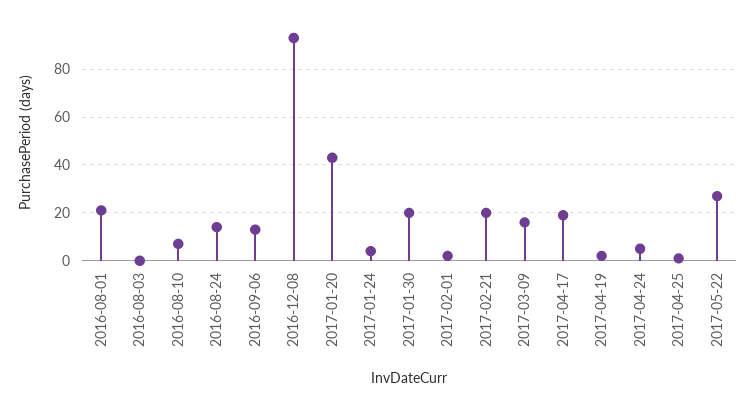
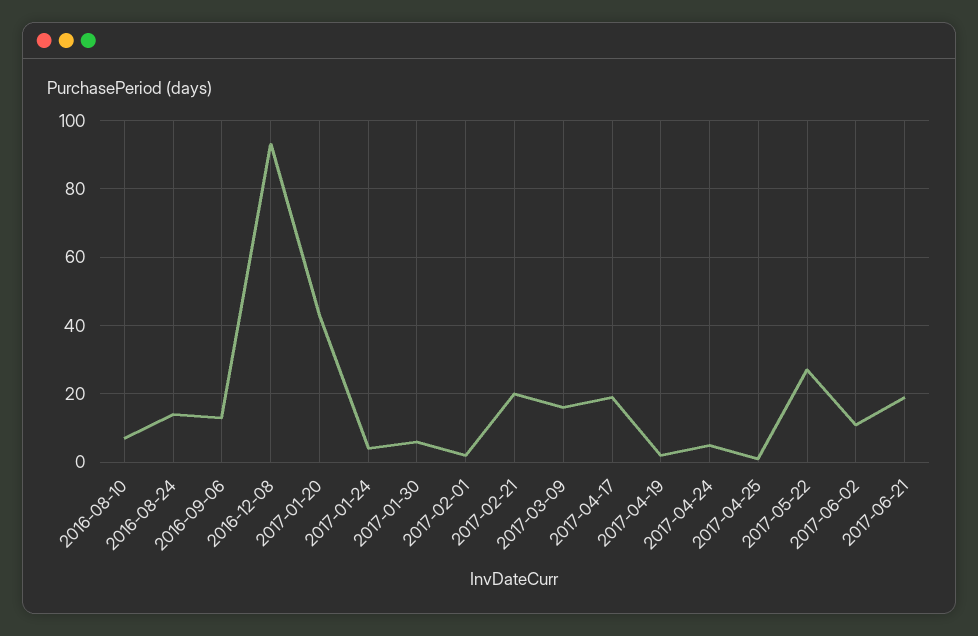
2016-08-01: 20 -> none
2016-08-03: 0 -> none
2017-01-30: 20 -> 5
2017-06-02: none -> 10
2017-06-21: none -> 20

